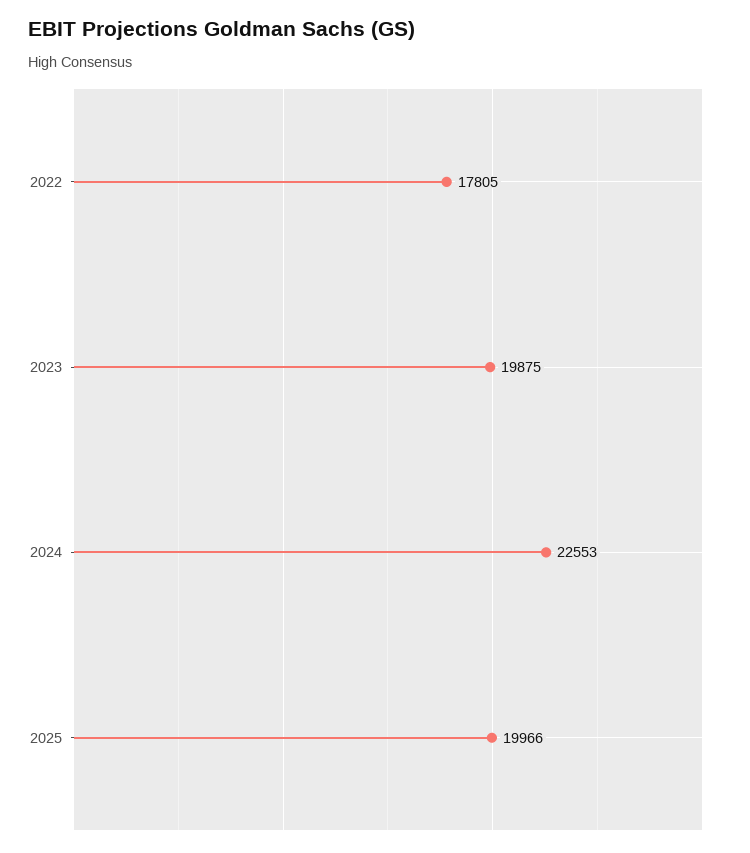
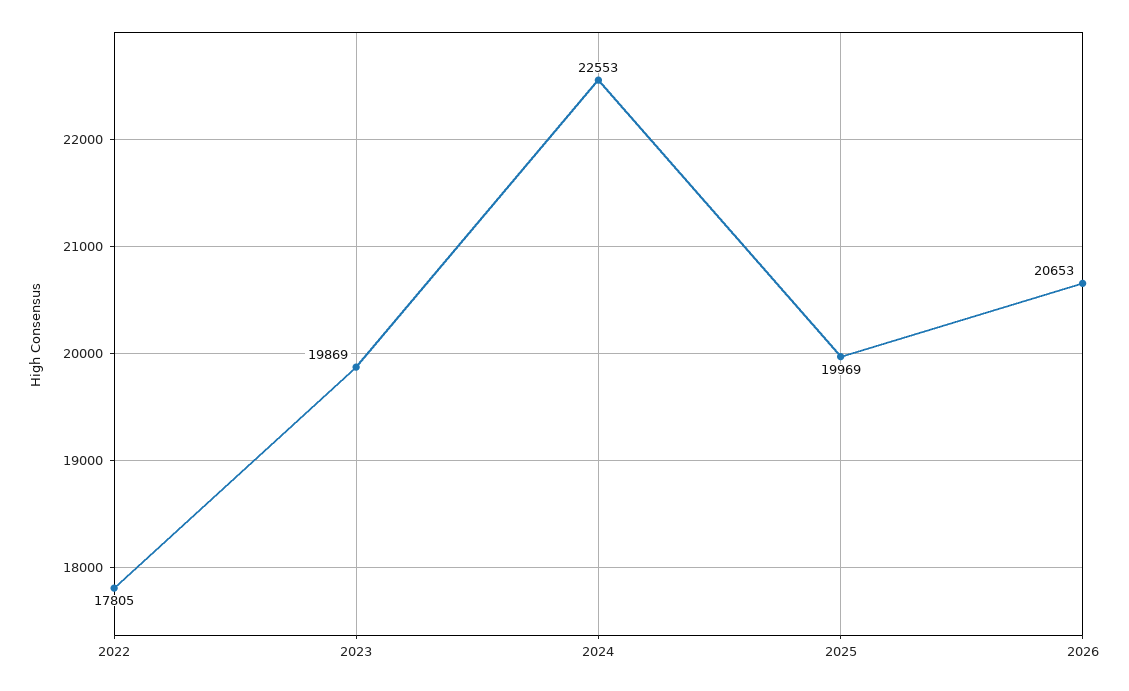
2023: 19875 -> 19869
2025: 19966 -> 19969
2026: none -> 20653

